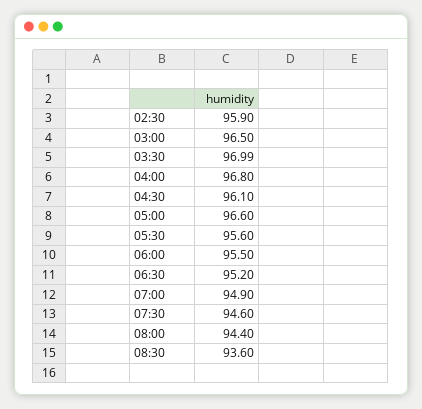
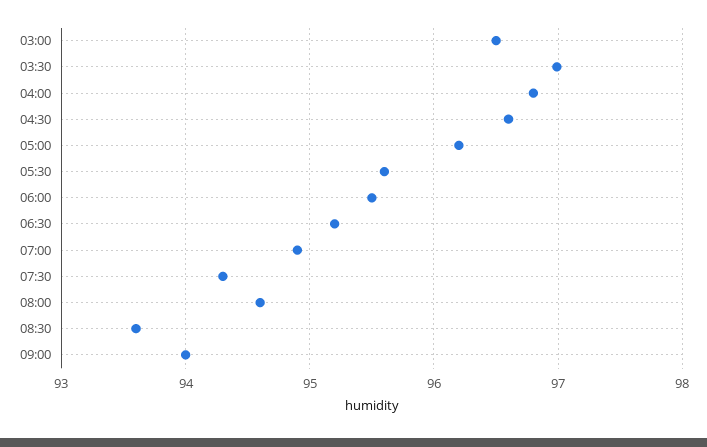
02:30: 95.9 -> none
04:30: 96.1 -> 96.6
05:00: 96.6 -> 96.2
07:30: 94.6 -> 94.3
08:00: 94.4 -> 94.6
09:00: none -> 94

